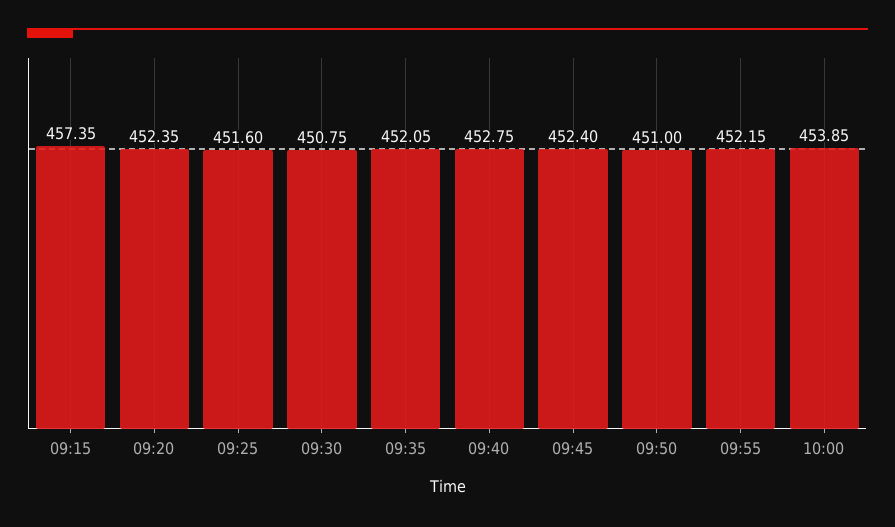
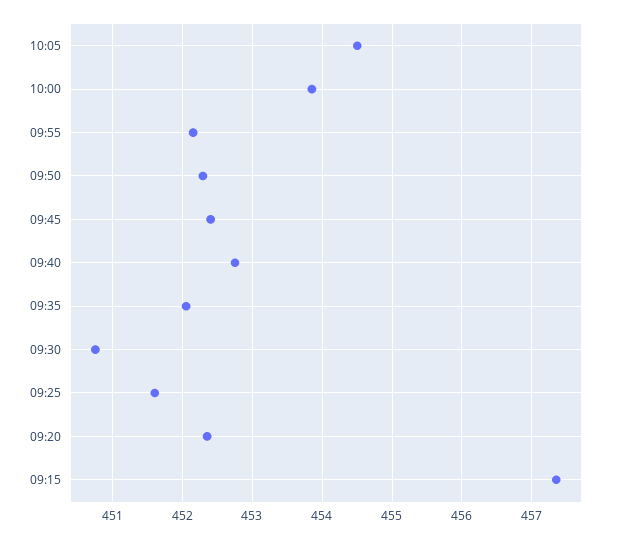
09:50: 451 -> 452.3
10:05: none -> 454.5

